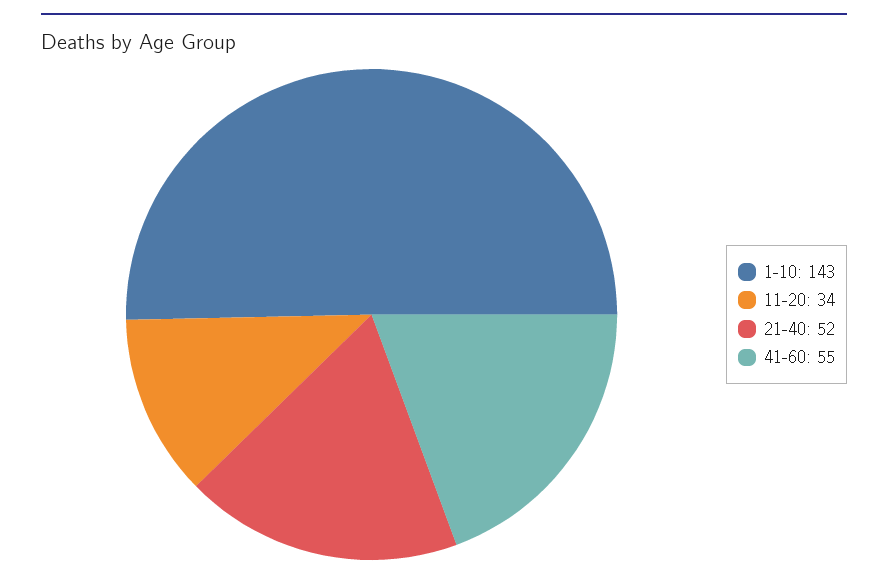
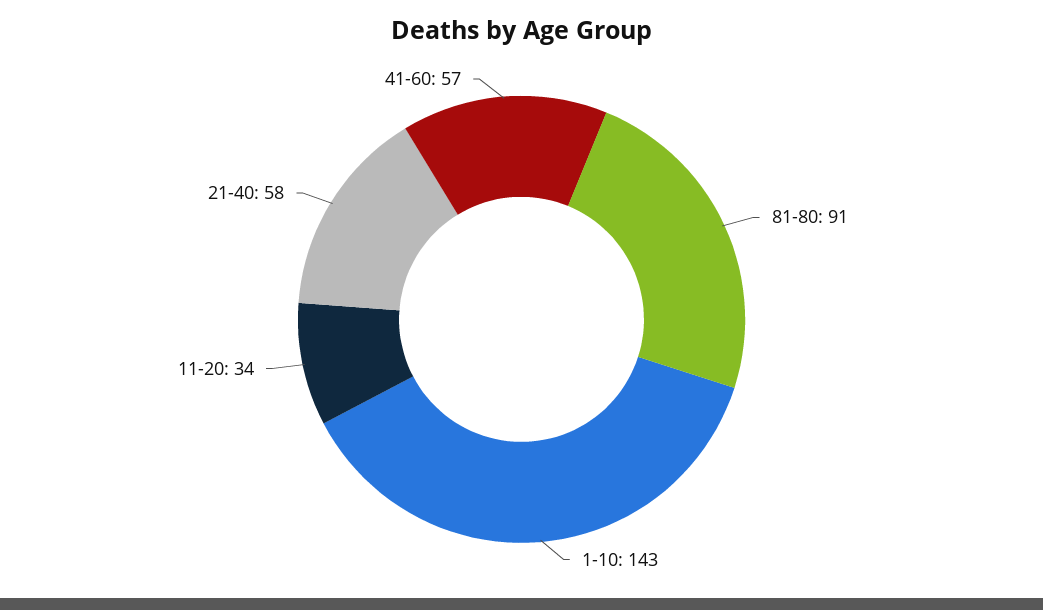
21-40: 52 -> 58
41-60: 55 -> 57
81-80: none -> 91

